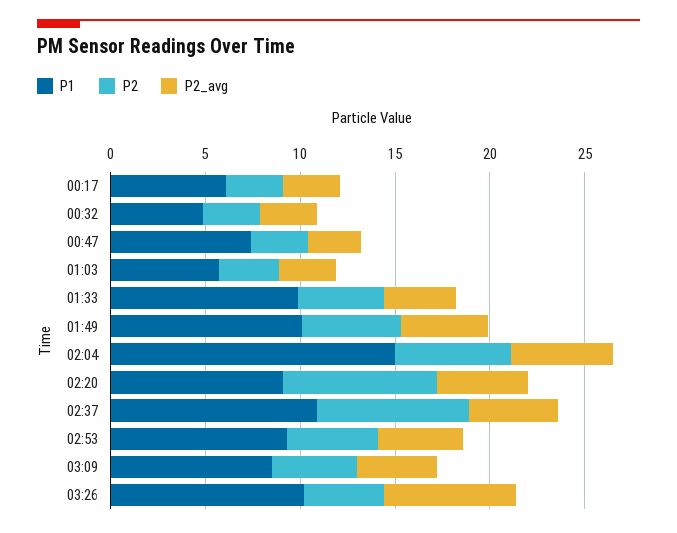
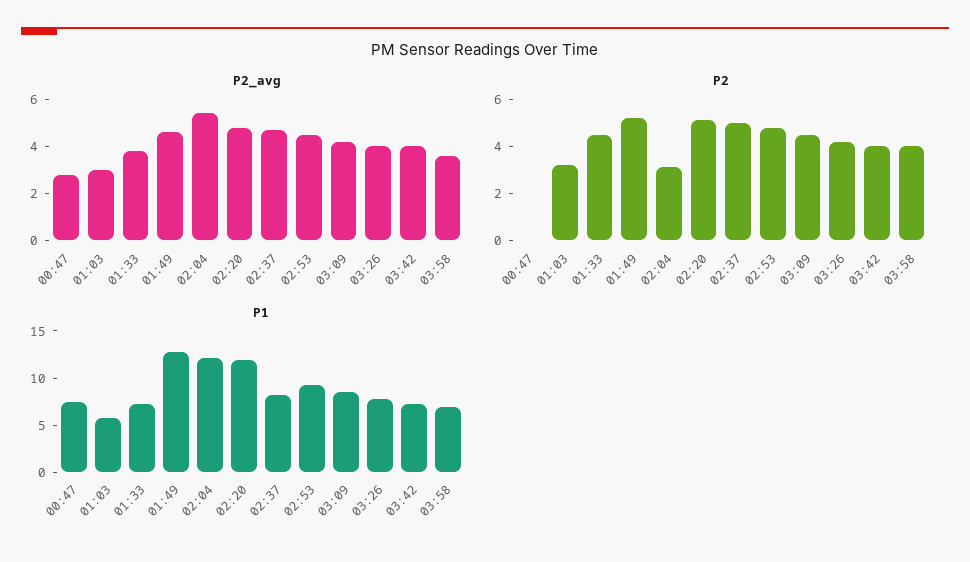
P1, 00:17: 6 -> none
P2, 00:17: 3 -> none
P2_avg, 00:17: 3 -> none
P1, 00:32: 5 -> none
P2, 00:32: 3 -> none
P2_avg, 00:32: 3 -> none
P2, 00:47: 3 -> 0
P1, 01:33: 10 -> 7
P1, 01:49: 10 -> 13
P1, 02:04: 15 -> 12
P2, 02:04: 6 -> 3
P1, 02:20: 9 -> 12
P2, 02:20: 8 -> 5
P1, 02:37: 11 -> 8
P2, 02:37: 8 -> 5
P1, 03:26: 10 -> 8
P2_avg, 03:26: 7 -> 4
P2_avg, 03:42: none -> 4
P2_avg, 03:58: none -> 3.5
P2, 03:42: none -> 4
P2, 03:58: none -> 4
P1, 03:42: none -> 7
P1, 03:58: none -> 7

